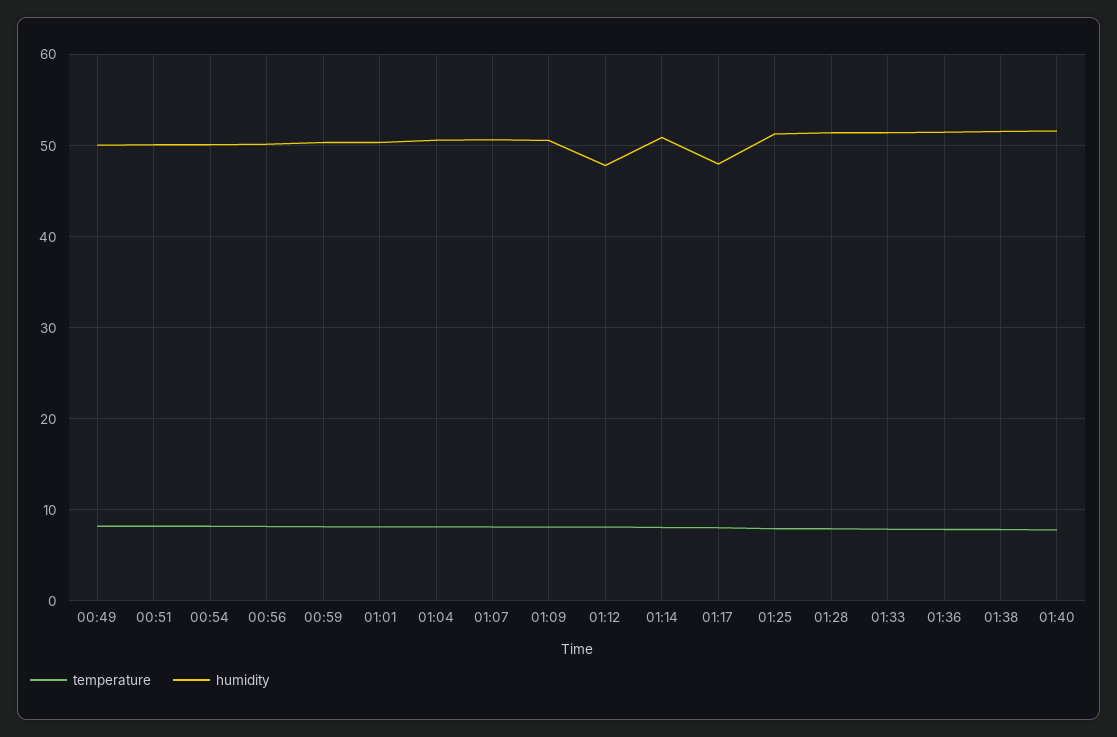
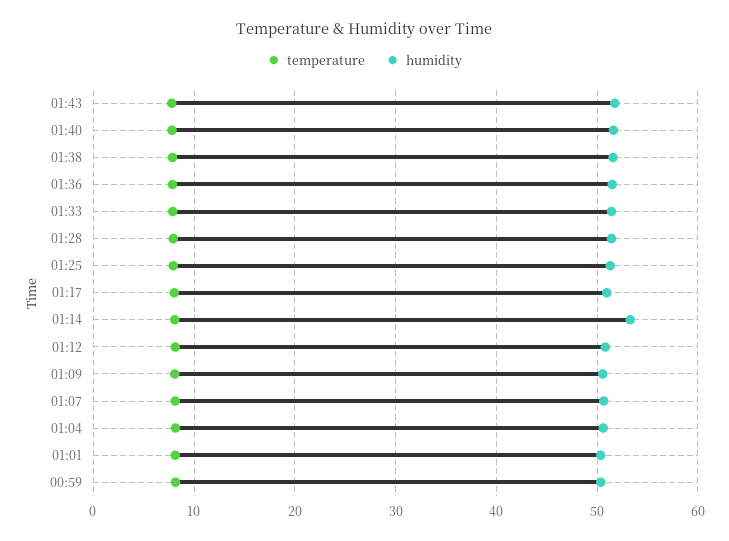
temperature, 00:49: 8 -> none
humidity, 00:49: 50 -> none
temperature, 00:51: 8 -> none
humidity, 00:51: 50 -> none
temperature, 00:54: 8 -> none
humidity, 00:54: 50 -> none
temperature, 00:56: 8 -> none
humidity, 00:56: 50 -> none
humidity, 01:12: 48 -> 51
humidity, 01:14: 51 -> 53
humidity, 01:17: 48 -> 51
temperature, 01:43: none -> 8
humidity, 01:43: none -> 52

